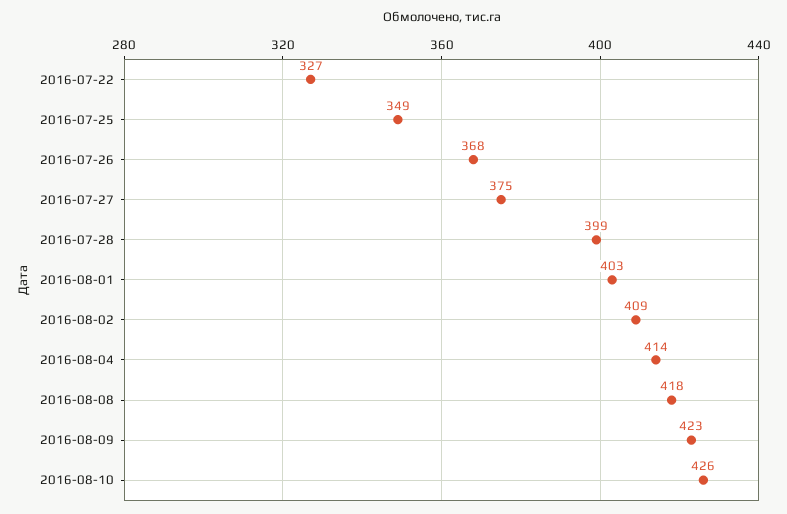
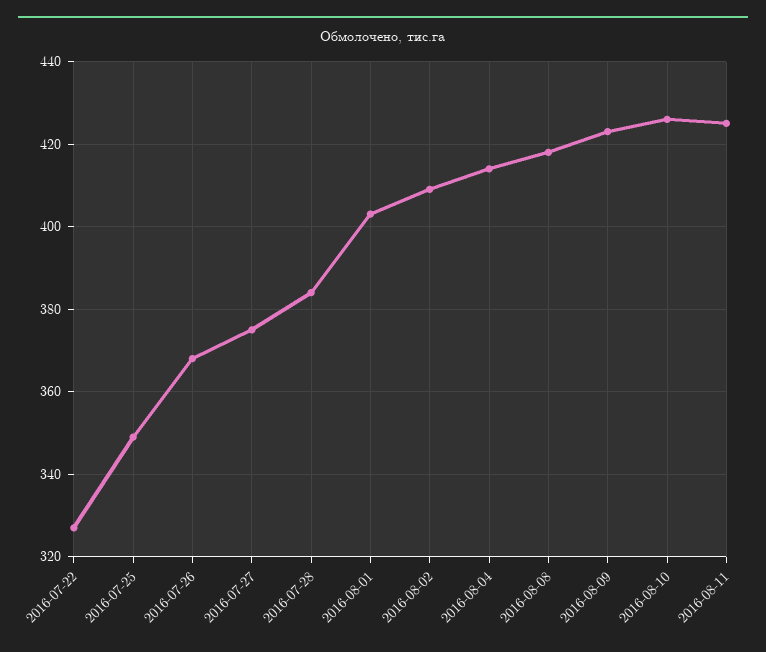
2016-07-28: 399 -> 385
2016-08-11: none -> 425

